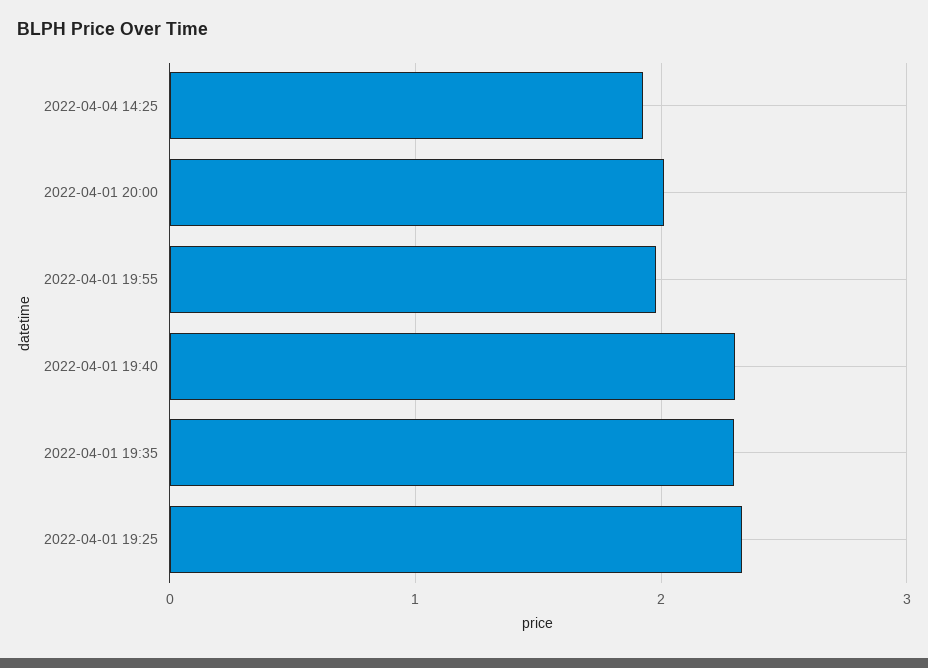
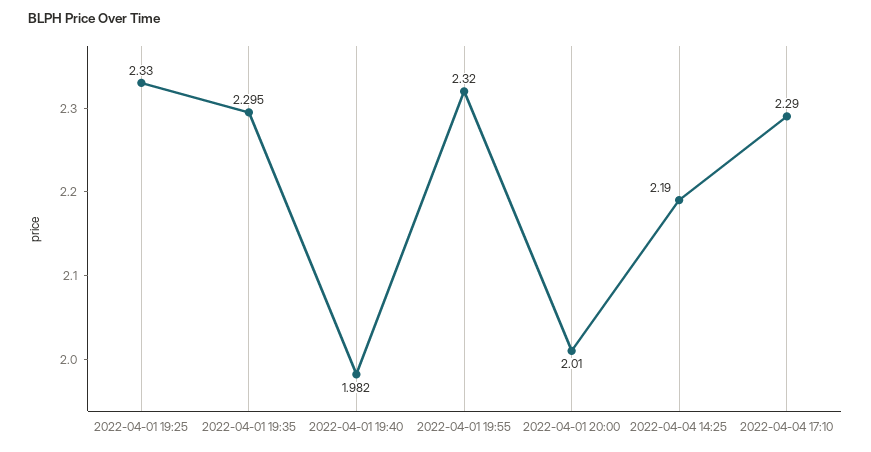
2022-04-04 14:25: 1.9 -> 2.19
2022-04-01 19:55: 2 -> 2.32
2022-04-01 19:40: 2.3 -> 1.982
2022-04-04 17:10: none -> 2.29

